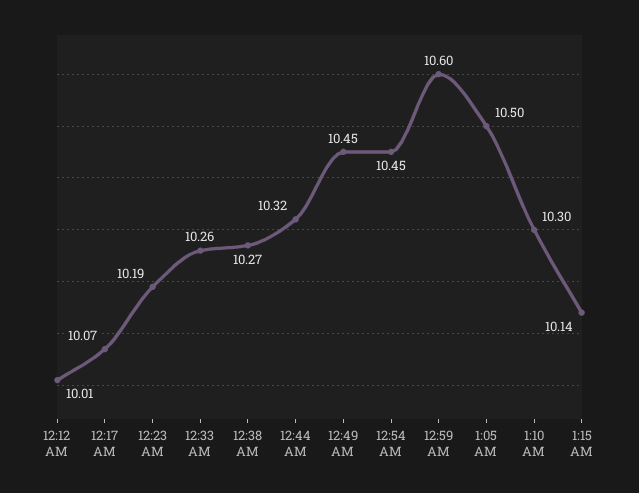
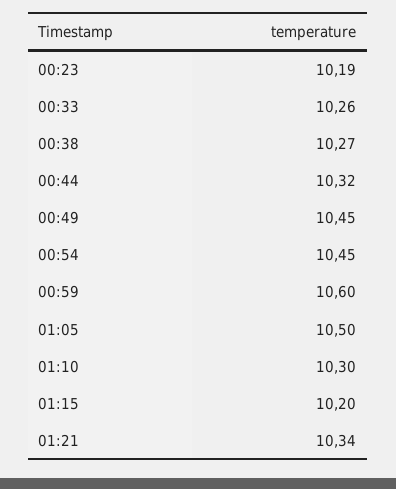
12:12 AM: 10.01 -> none
12:17 AM: 10.07 -> none
1:15 AM: 10.14 -> 10.2
01:21: none -> 10.34

